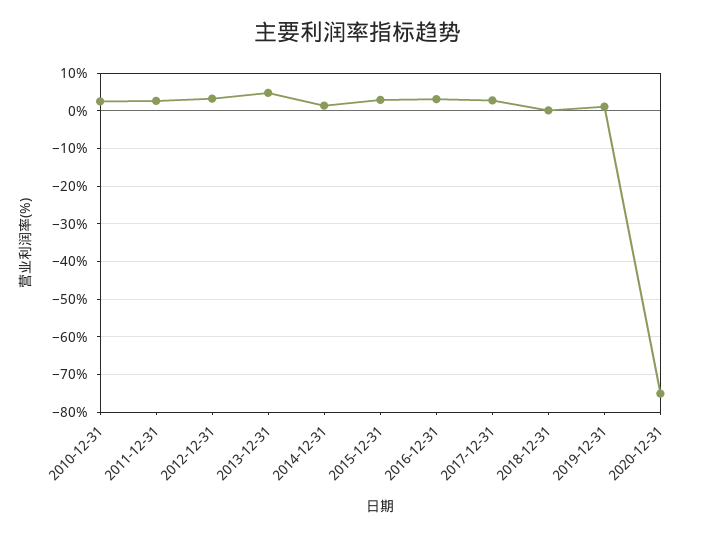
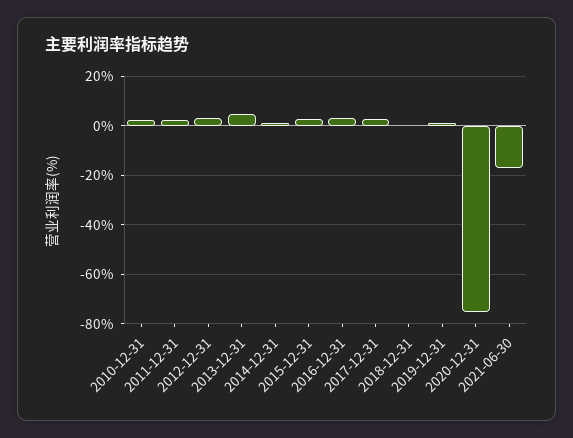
2021-06-30: none -> -17.5

